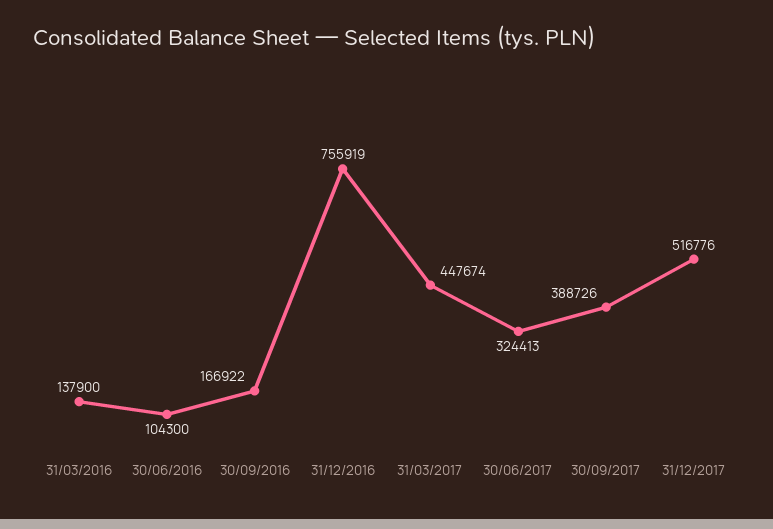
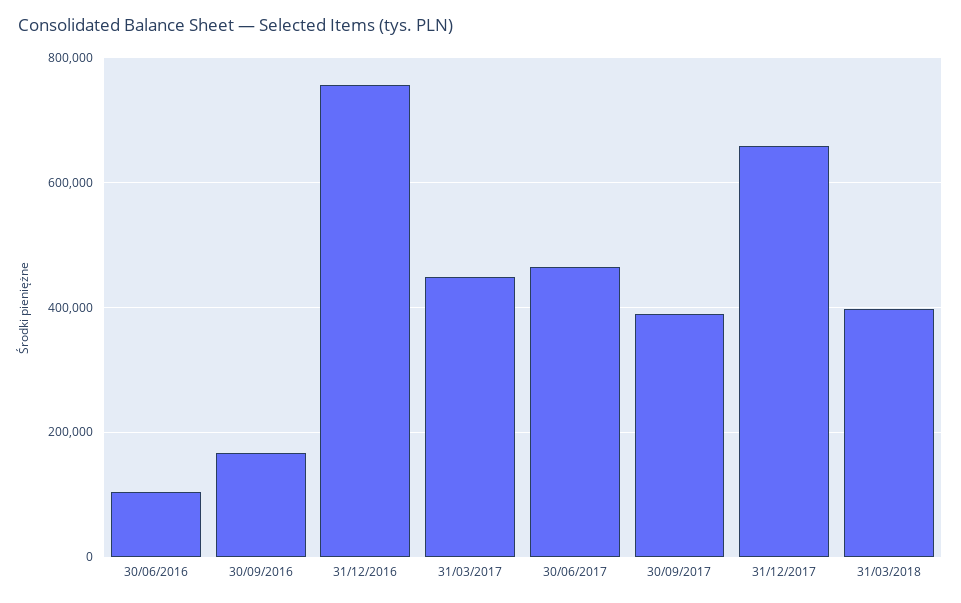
31/03/2016: 137900 -> none
30/06/2017: 324413 -> 460000
31/12/2017: 516776 -> 660000
31/03/2018: none -> 400000

